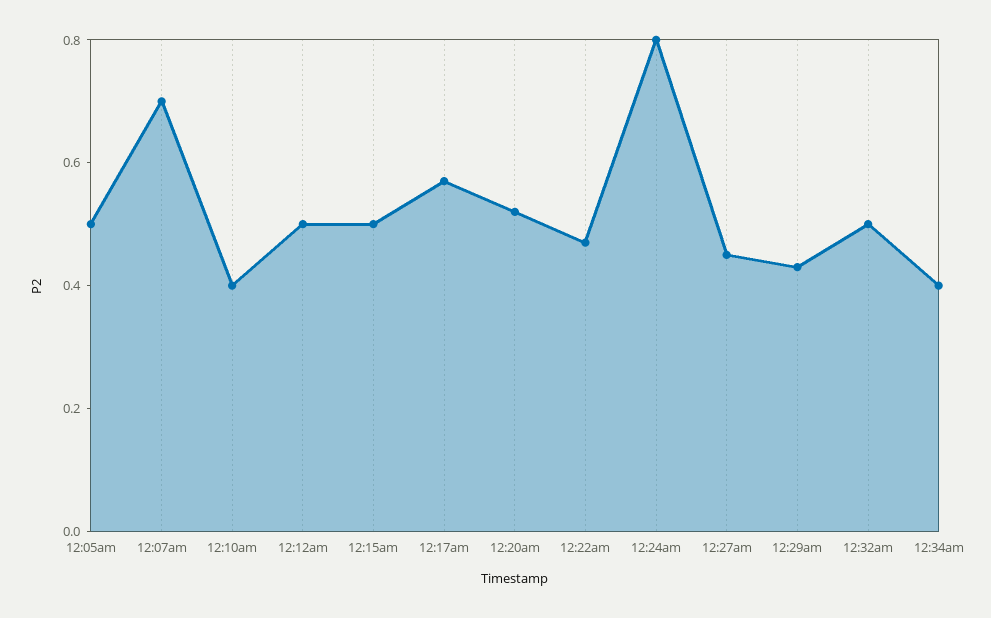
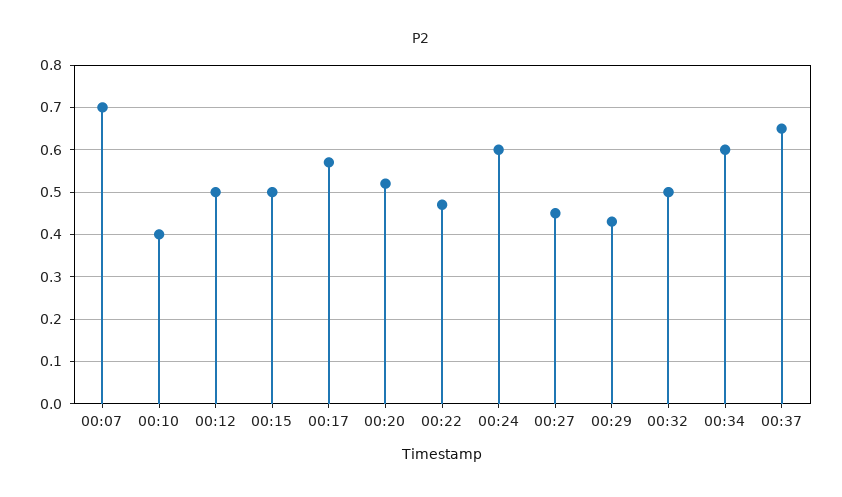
12:05am: 0.5 -> none
12:24am: 0.8 -> 0.6
12:34am: 0.4 -> 0.6
00:37: none -> 0.65

